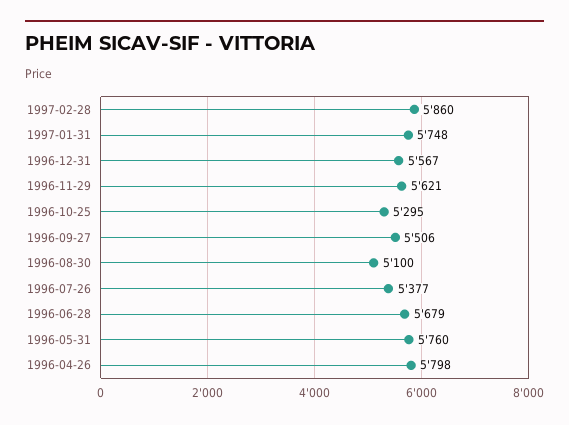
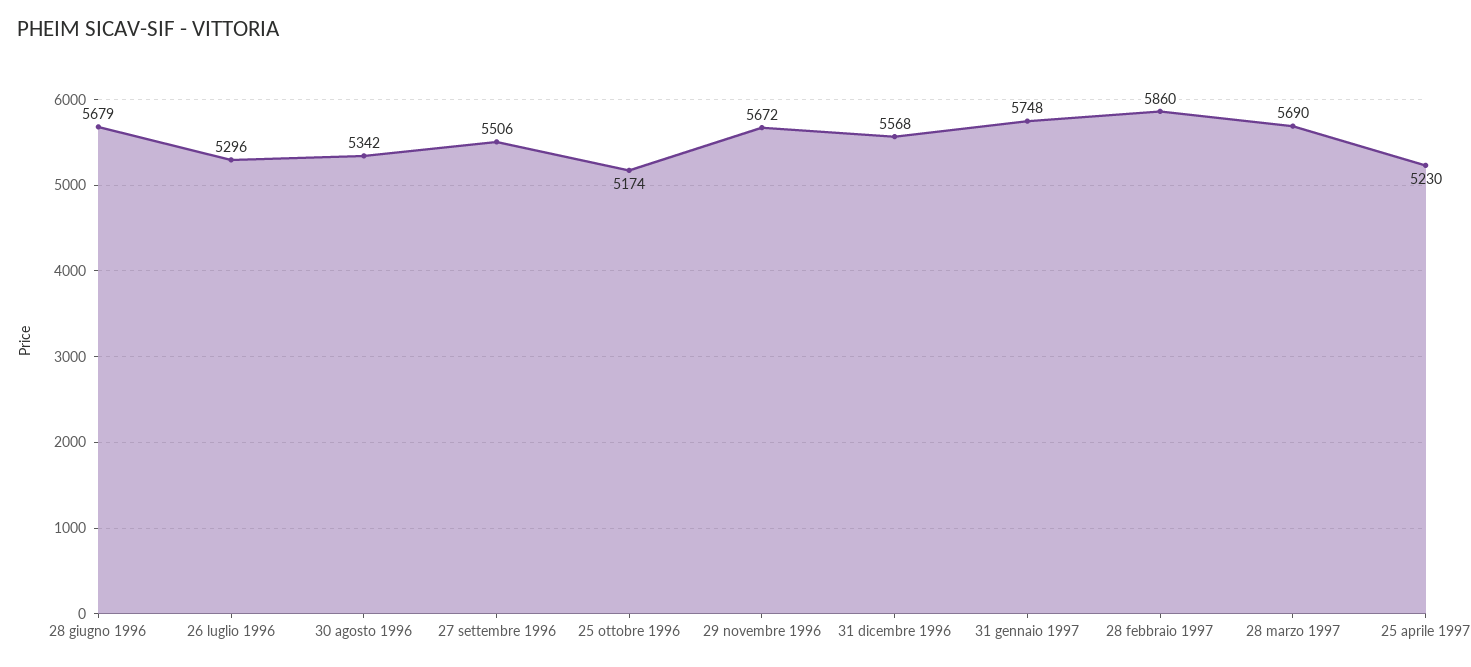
1996-12-31: 5567 -> 5568
1996-11-29: 5621 -> 5672
1996-10-25: 5295 -> 5174
1996-08-30: 5100 -> 5342
1996-07-26: 5377 -> 5296
1996-05-31: 5760 -> none
1996-04-26: 5798 -> none
28 marzo 1997: none -> 5690
25 aprile 1997: none -> 5230

